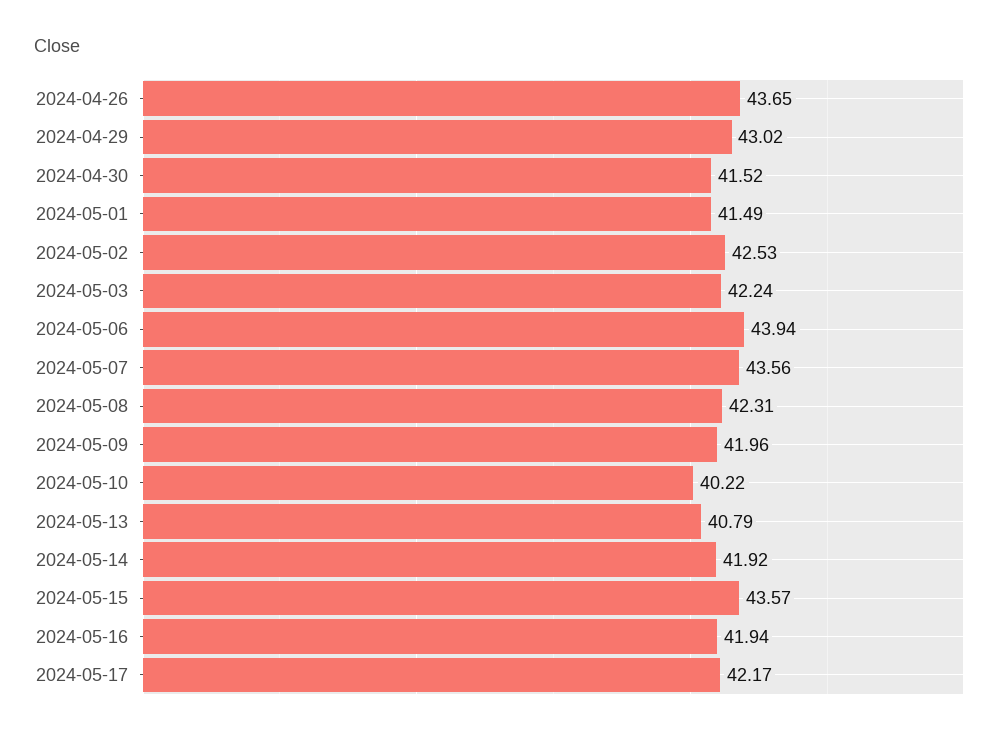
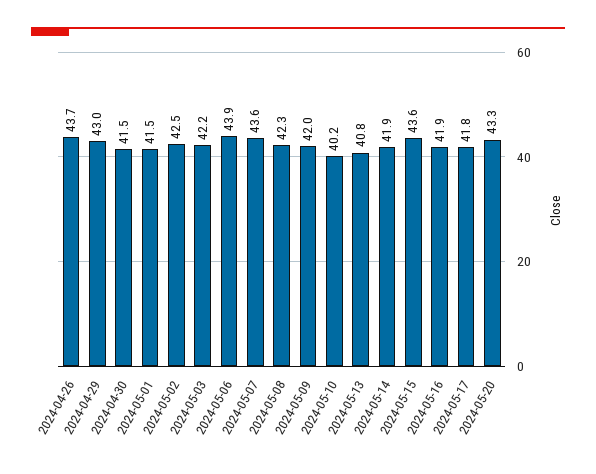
2024-05-17: 42.17 -> 41.8
2024-05-20: none -> 43.3

